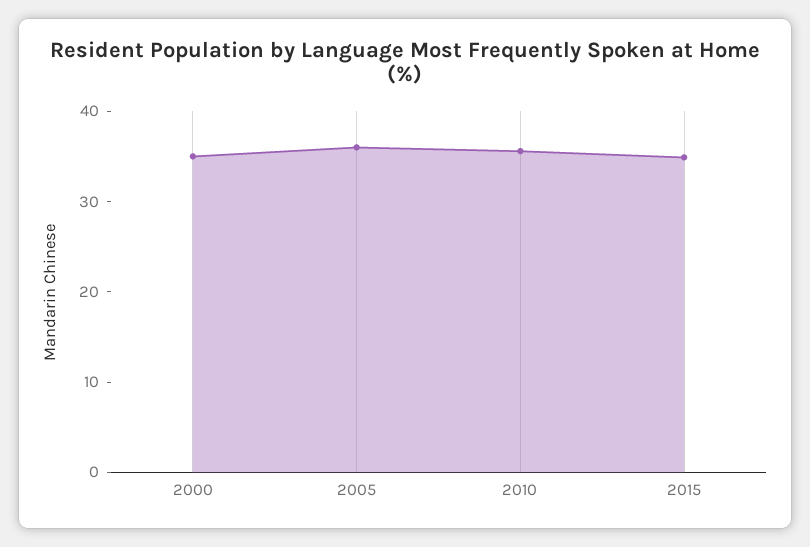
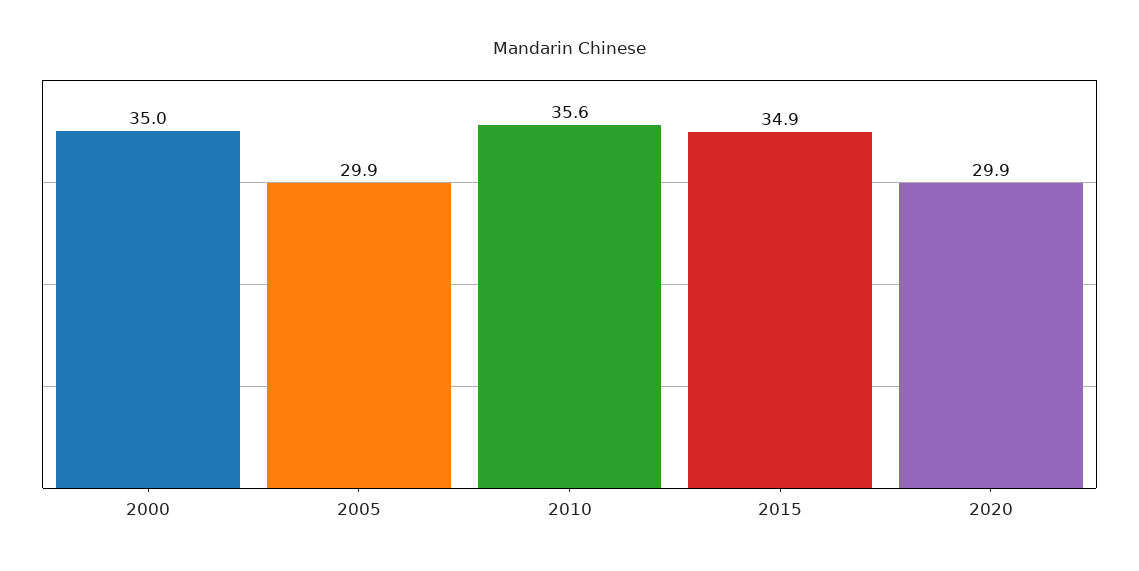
2005: 36 -> 29.9
2020: none -> 29.9

